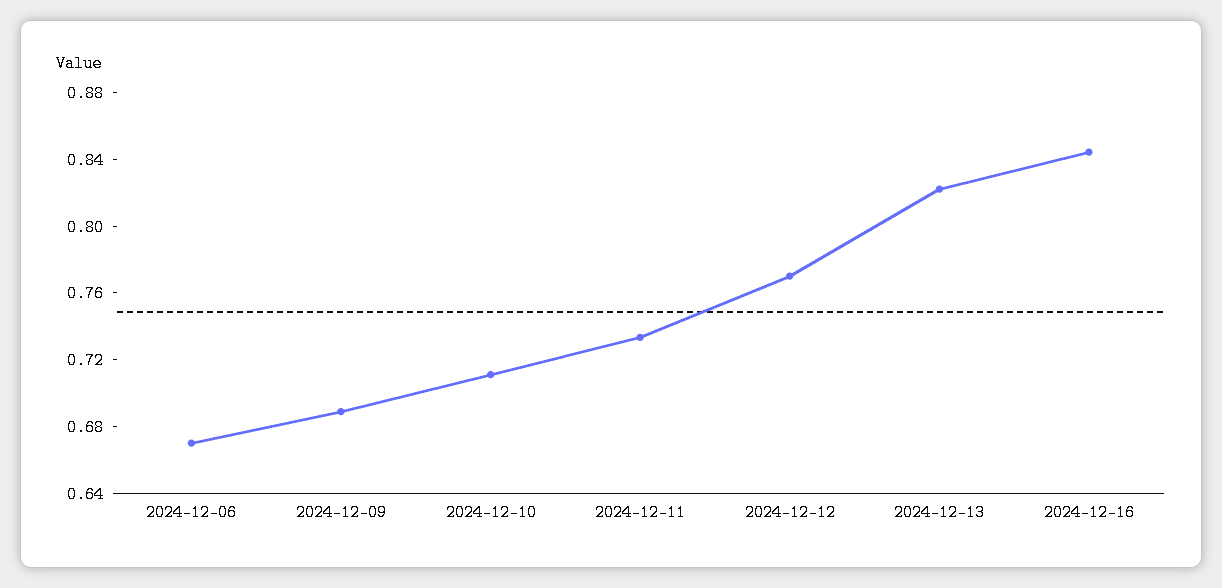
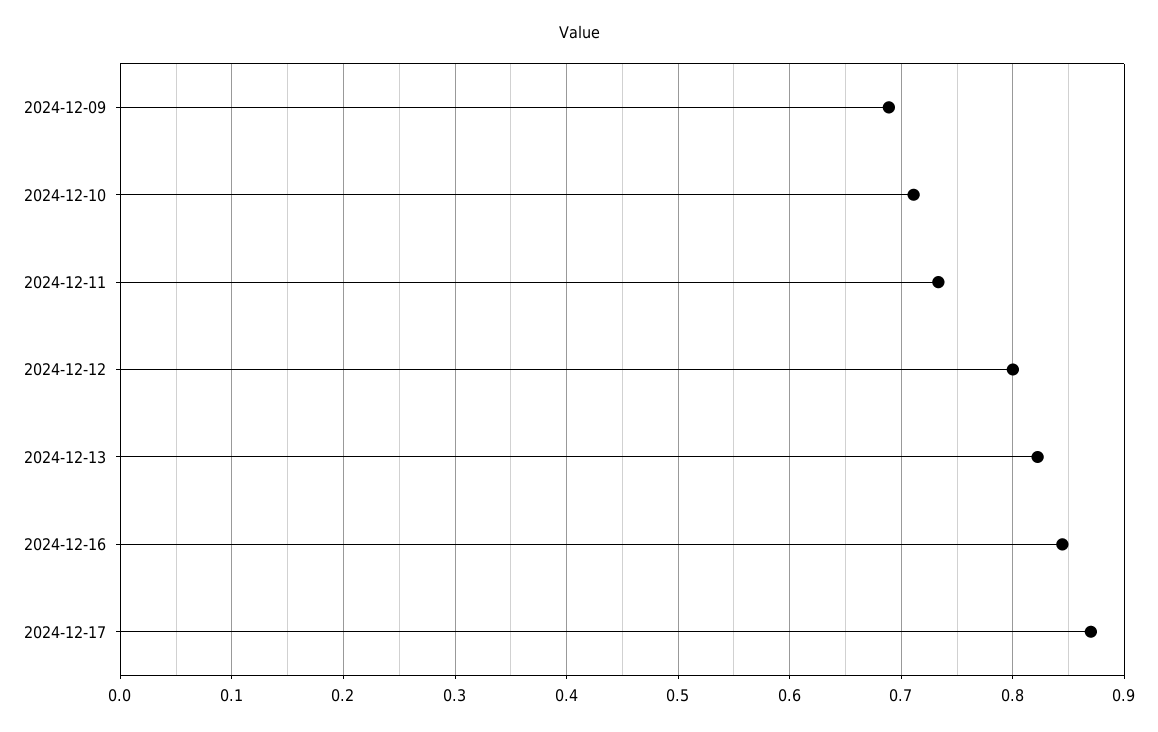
2024-12-06: 0.67 -> none
2024-12-12: 0.77 -> 0.8
2024-12-17: none -> 0.87

